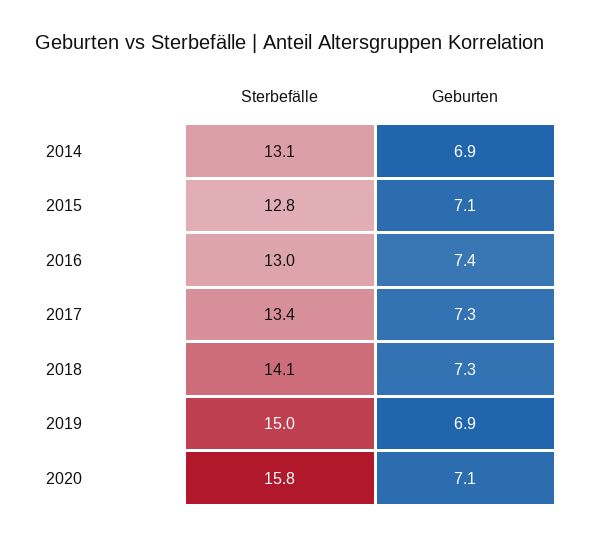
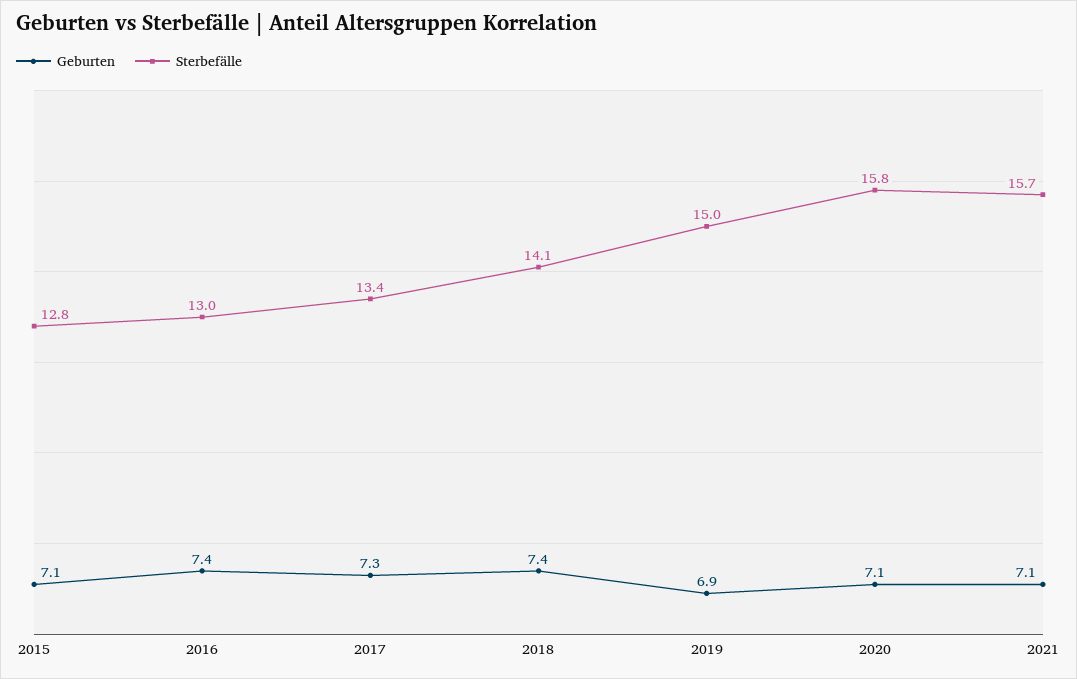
Sterbefälle, 2014: 13.1 -> none
Geburten, 2014: 6.9 -> none
Geburten, 2018: 7.3 -> 7.4
Geburten, 2021: none -> 7.1
Sterbefälle, 2021: none -> 15.7

